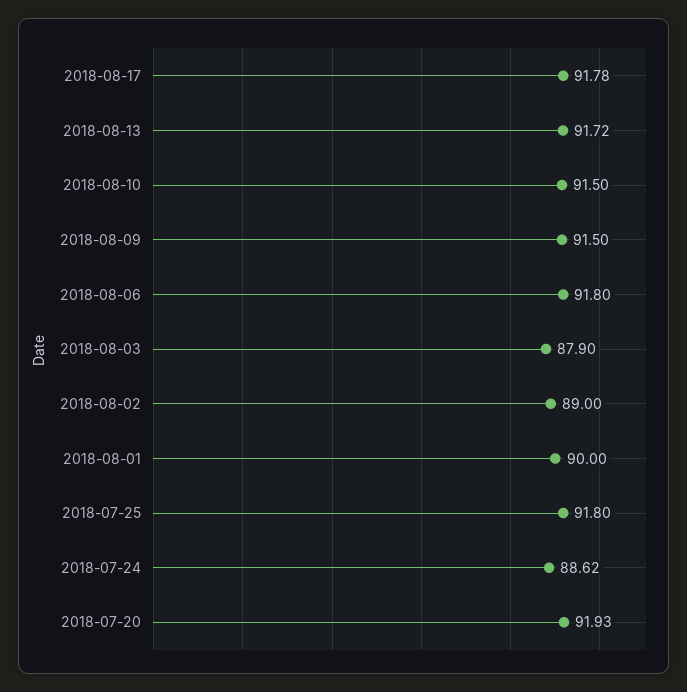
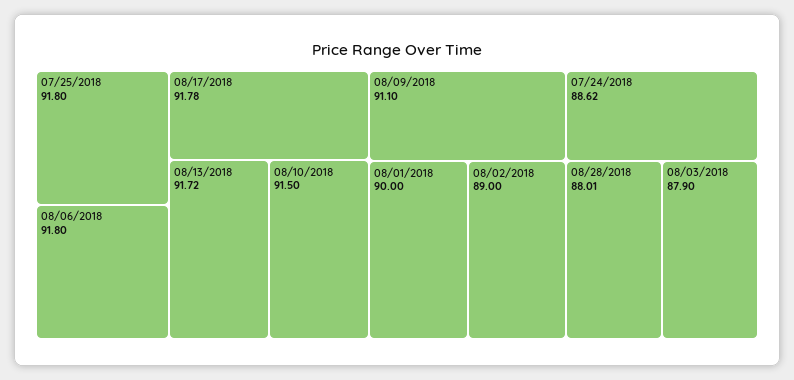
2018-08-09: 91.5 -> 91.1
2018-07-20: 91.93 -> none
08/28/2018: none -> 88.01

